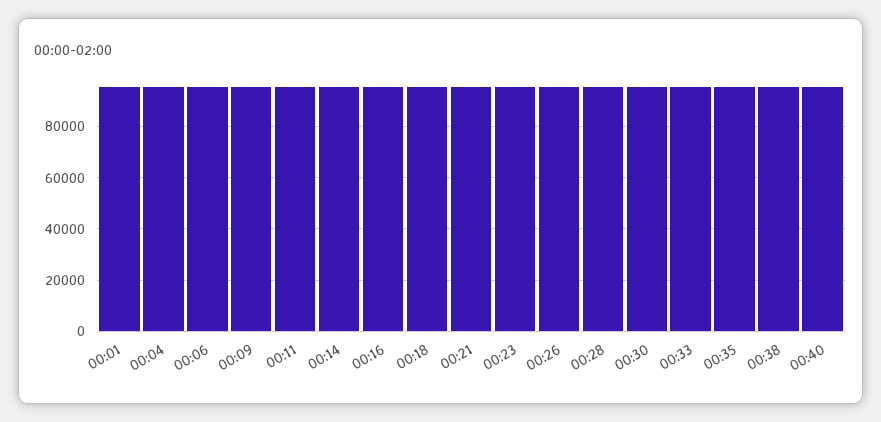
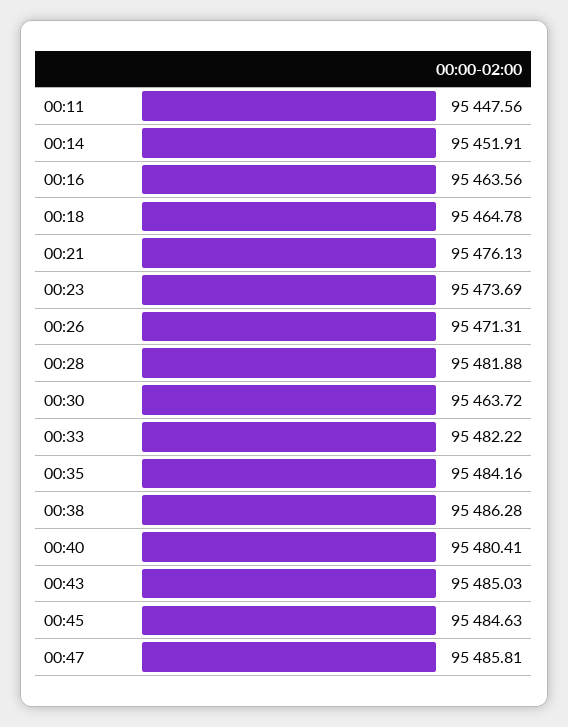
00:01: 95000 -> none
00:04: 95000 -> none
00:06: 95000 -> none
00:09: 95000 -> none
00:43: none -> 95485.03
00:45: none -> 95484.63
00:47: none -> 95485.81

